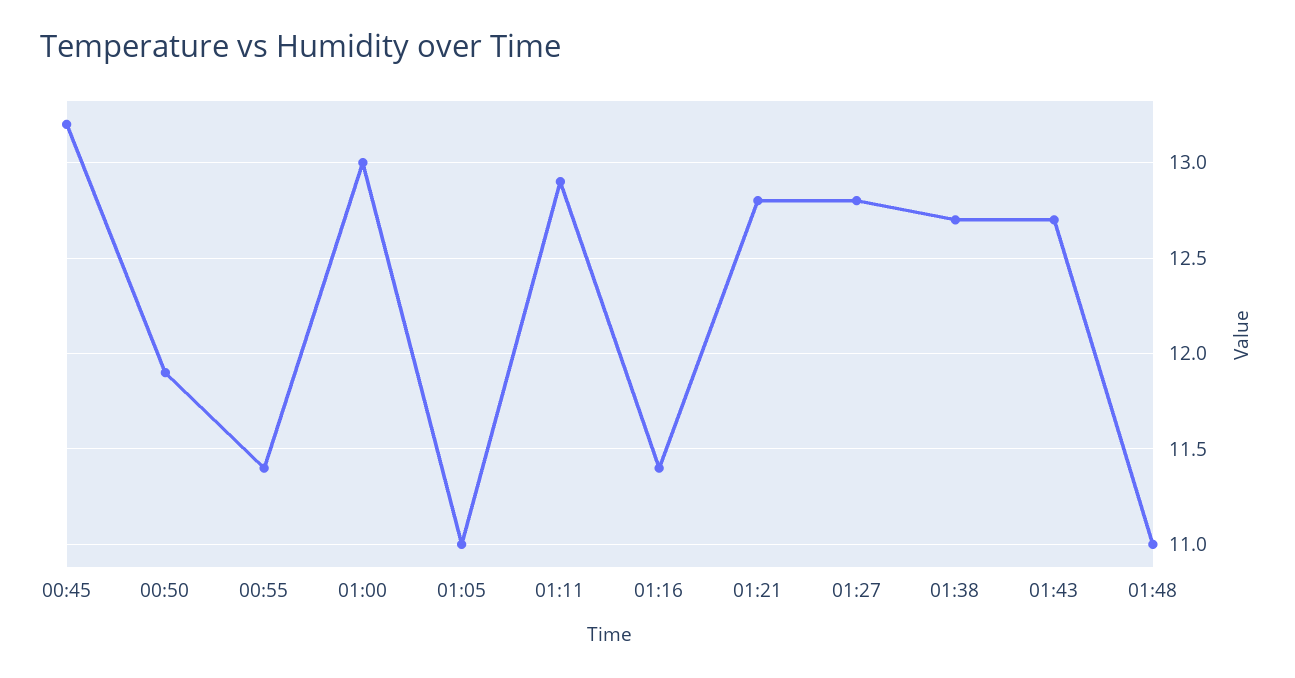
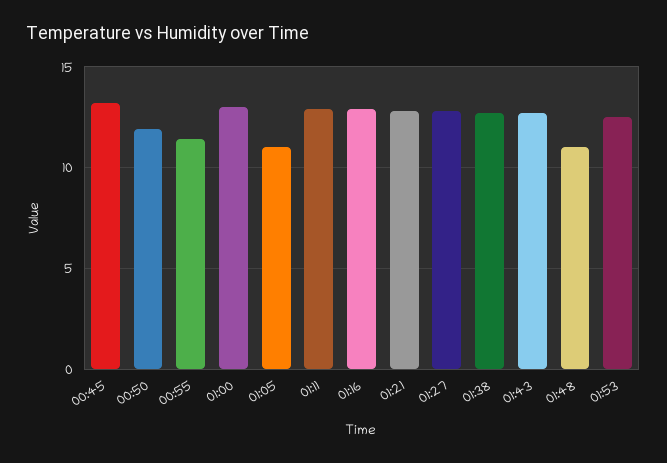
01:16: 11.4 -> 13
01:53: none -> 12.5

